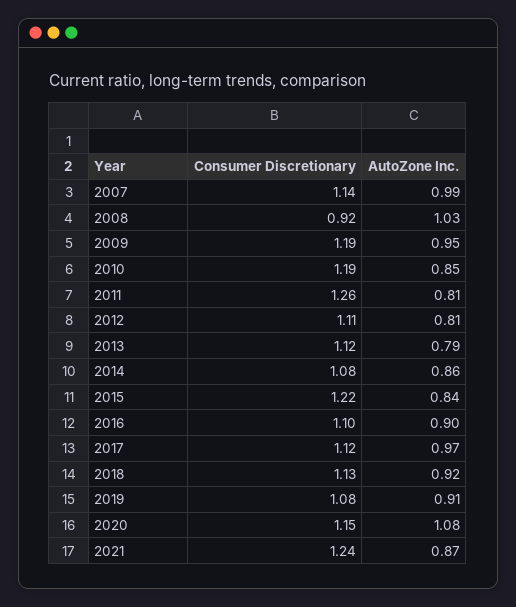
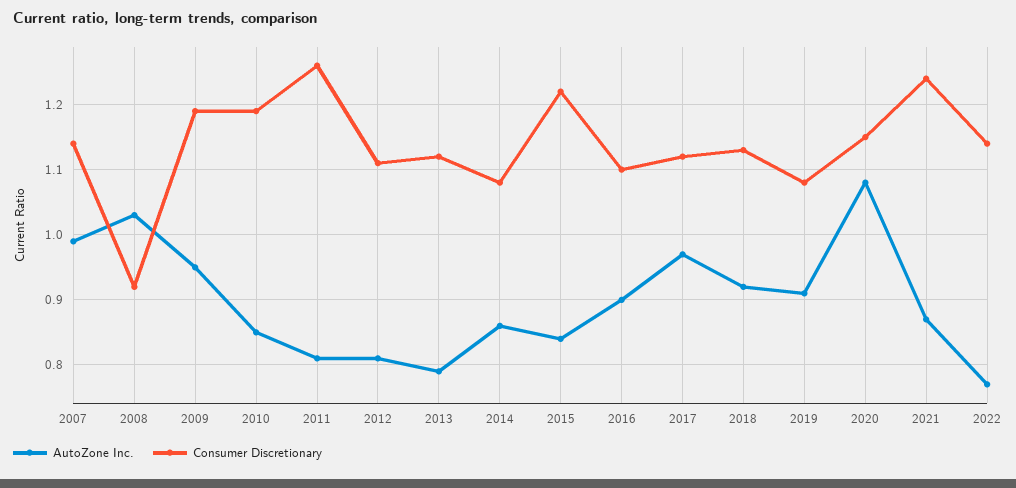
AutoZone Inc., 2022: none -> 0.77
Consumer Discretionary, 2022: none -> 1.14

